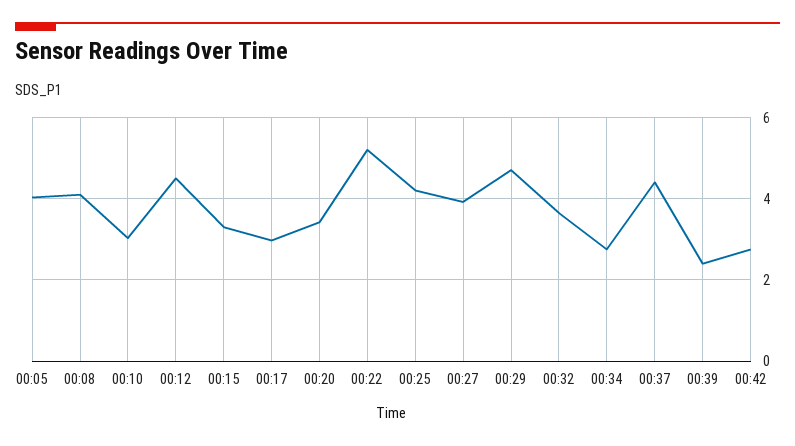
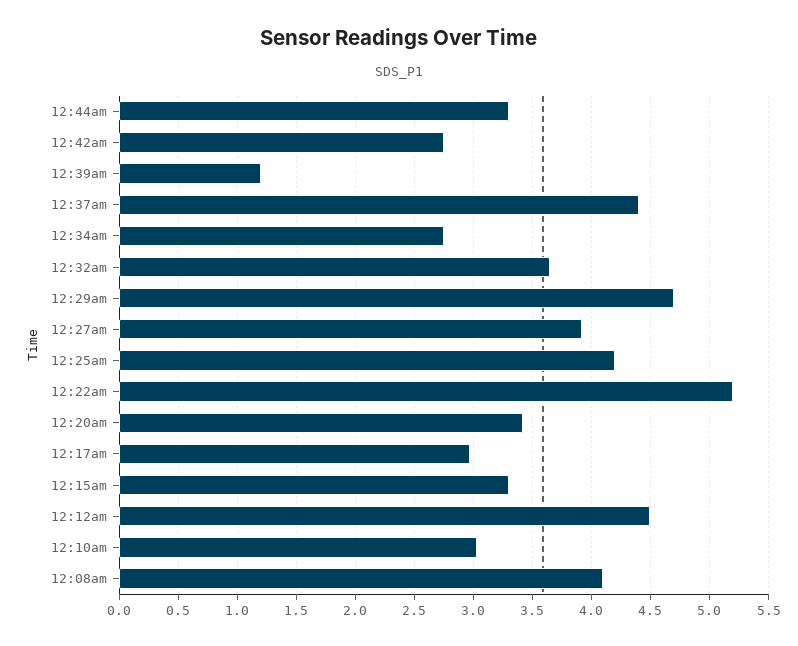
00:05: 4 -> none
00:39: 2.4 -> 1.2
12:44am: none -> 3.3

